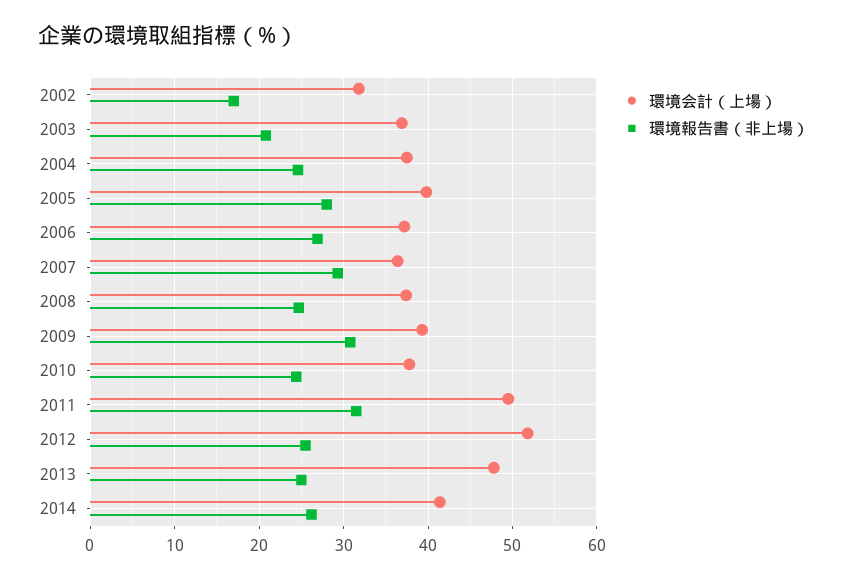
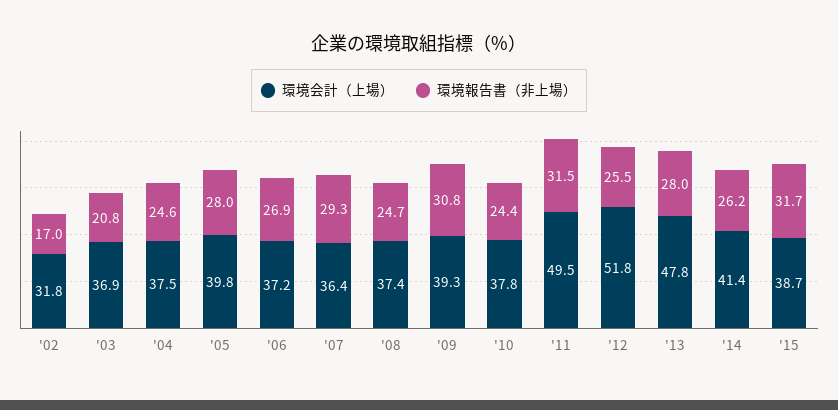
環境報告書（非上場）, 2013: 25 -> 28
環境会計（上場）, '15: none -> 38.7
環境報告書（非上場）, '15: none -> 31.7

